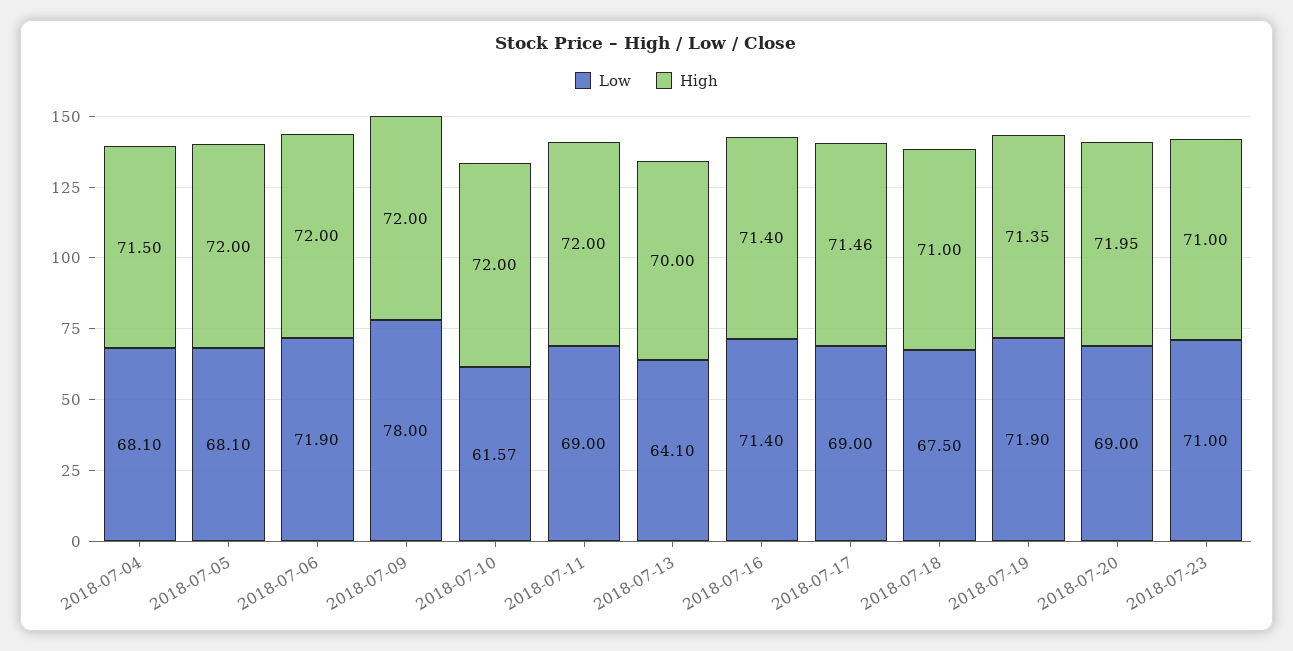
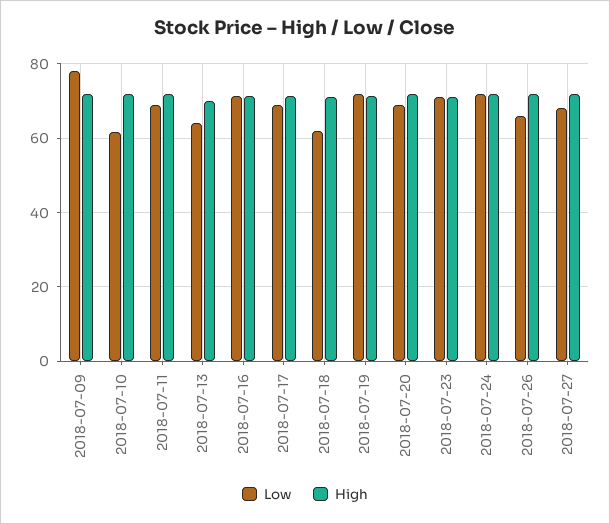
Low, 2018-07-04: 68.1 -> none
High, 2018-07-04: 71.5 -> none
Low, 2018-07-05: 68.1 -> none
High, 2018-07-05: 72 -> none
Low, 2018-07-06: 71.9 -> none
High, 2018-07-06: 72 -> none
Low, 2018-07-18: 67.5 -> 62
Low, 2018-07-24: none -> 72
High, 2018-07-24: none -> 72
Low, 2018-07-26: none -> 66
High, 2018-07-26: none -> 72
Low, 2018-07-27: none -> 68
High, 2018-07-27: none -> 72

